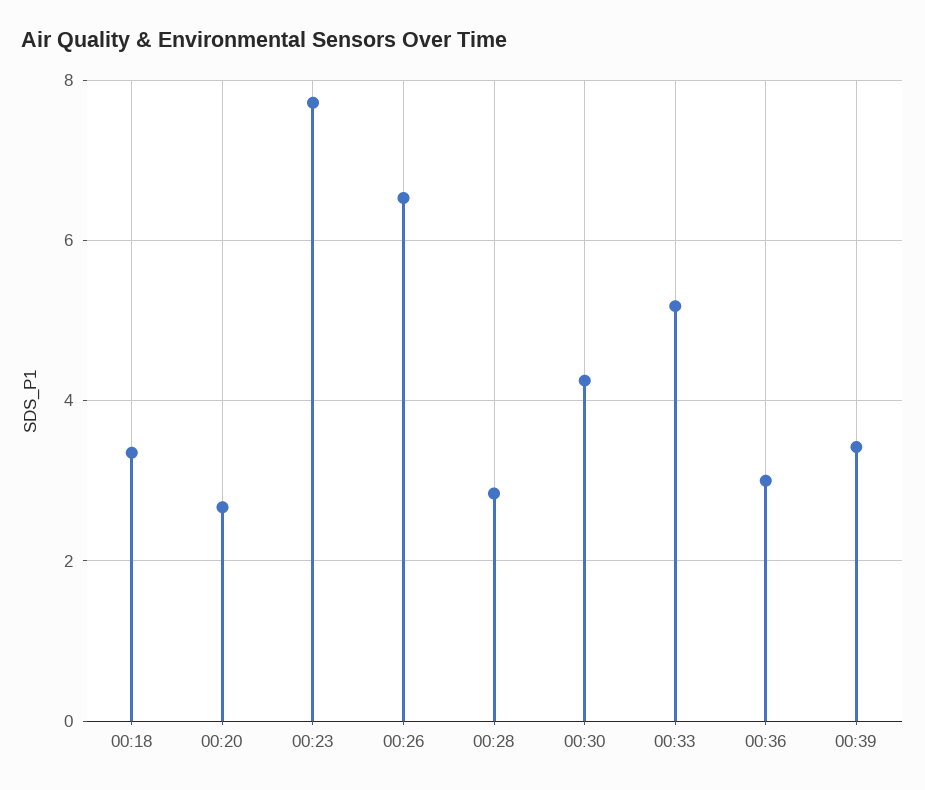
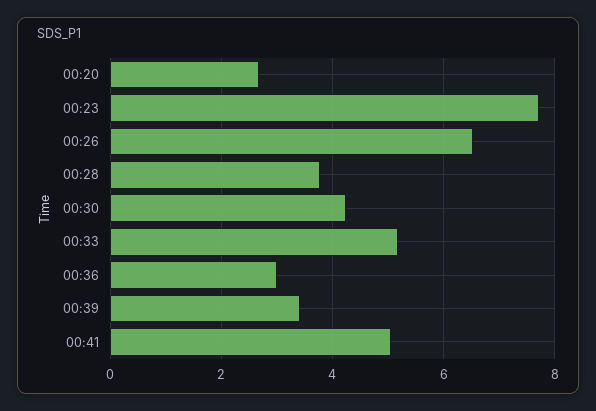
00:18: 3.4 -> none
00:28: 2.8 -> 3.8
00:41: none -> 5

